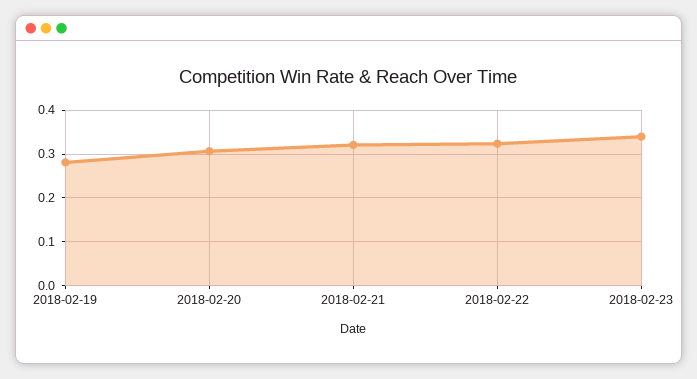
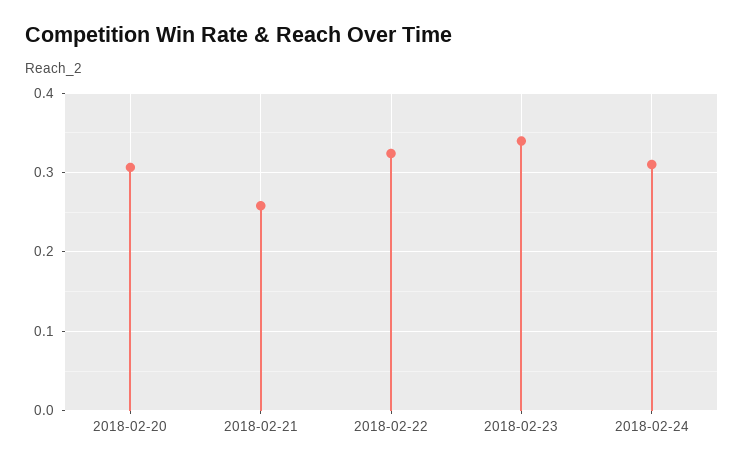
2018-02-19: 0.28 -> none
2018-02-21: 0.32 -> 0.26
2018-02-24: none -> 0.31

